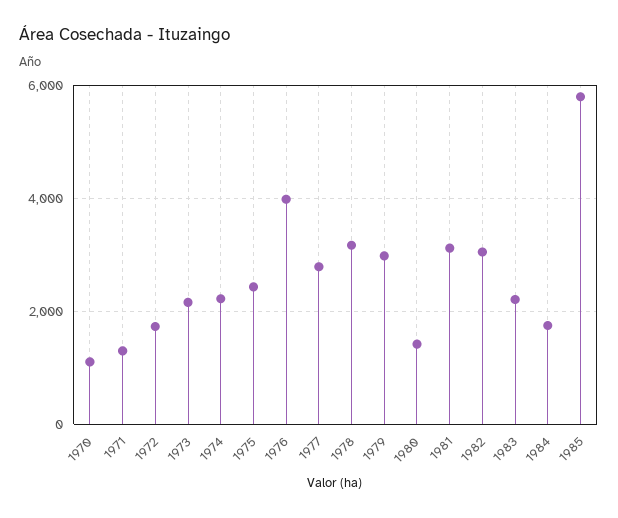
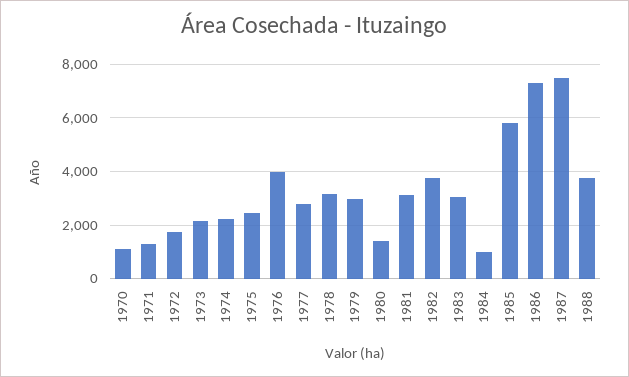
1982: 3000 -> 3750
1983: 2200 -> 3000
1984: 1800 -> 1000
1986: none -> 7250
1987: none -> 7500
1988: none -> 3750

